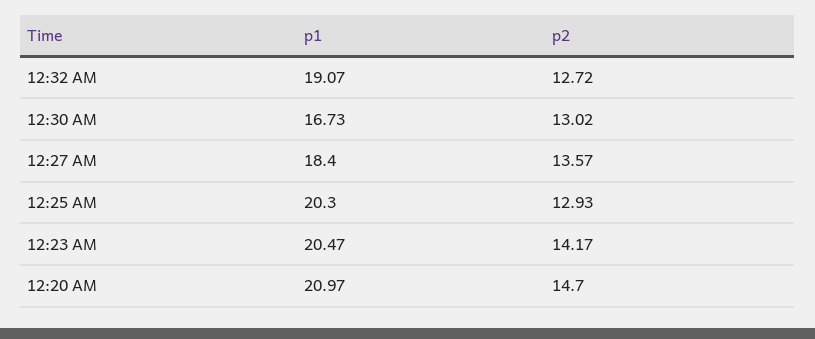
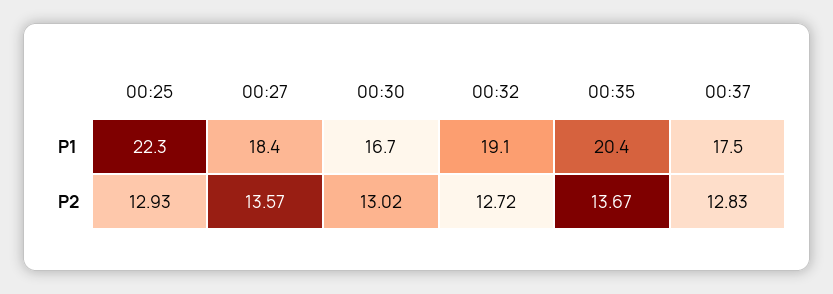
p1, 12:25 AM: 20.3 -> 22.3
p1, 12:23 AM: 20.47 -> none
p2, 12:23 AM: 14.17 -> none
p1, 12:20 AM: 20.97 -> none
p2, 12:20 AM: 14.7 -> none
p1, 00:35: none -> 20.4
p1, 00:37: none -> 17.5
p2, 00:35: none -> 13.67
p2, 00:37: none -> 12.83

